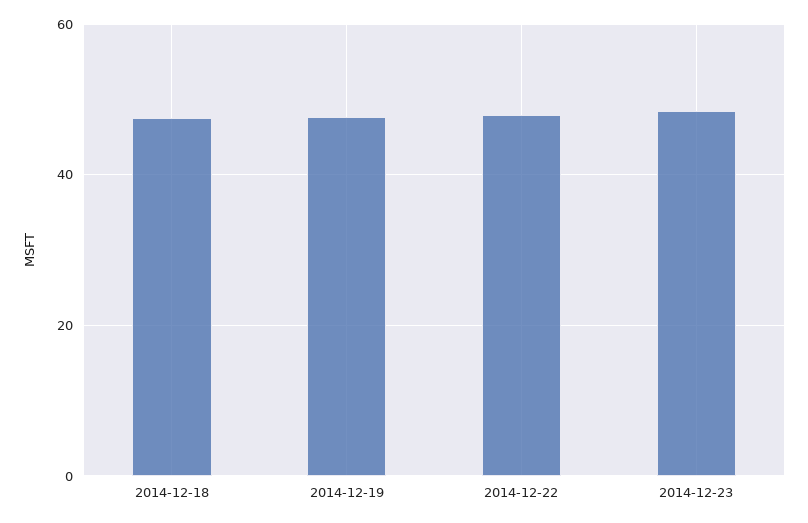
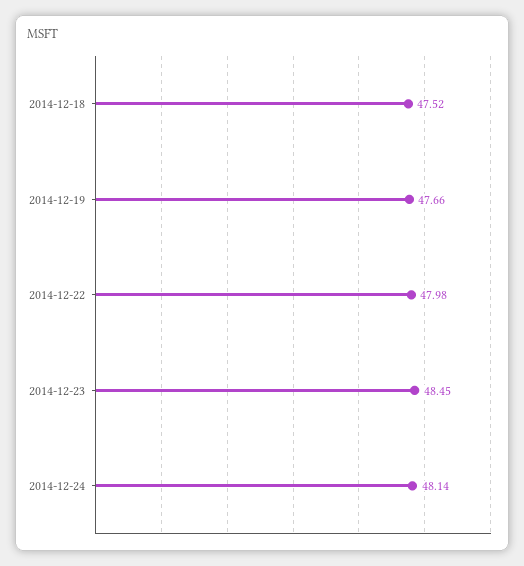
2014-12-24: none -> 48.14

